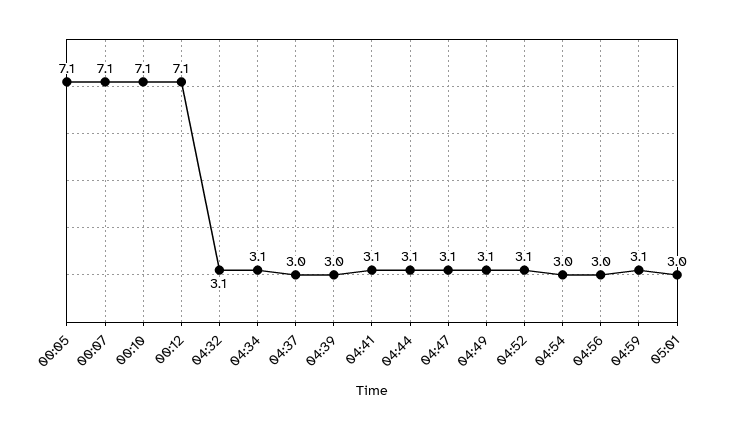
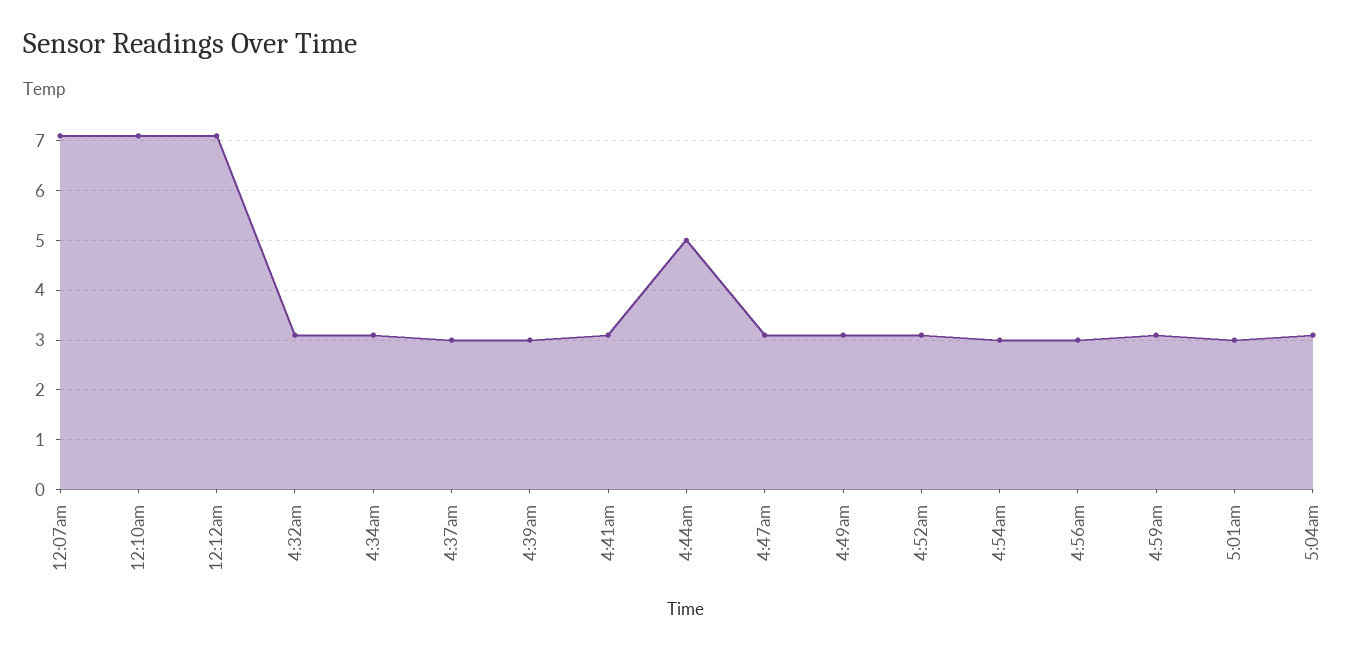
00:05: 7.1 -> none
04:44: 3.1 -> 5
5:04am: none -> 3

